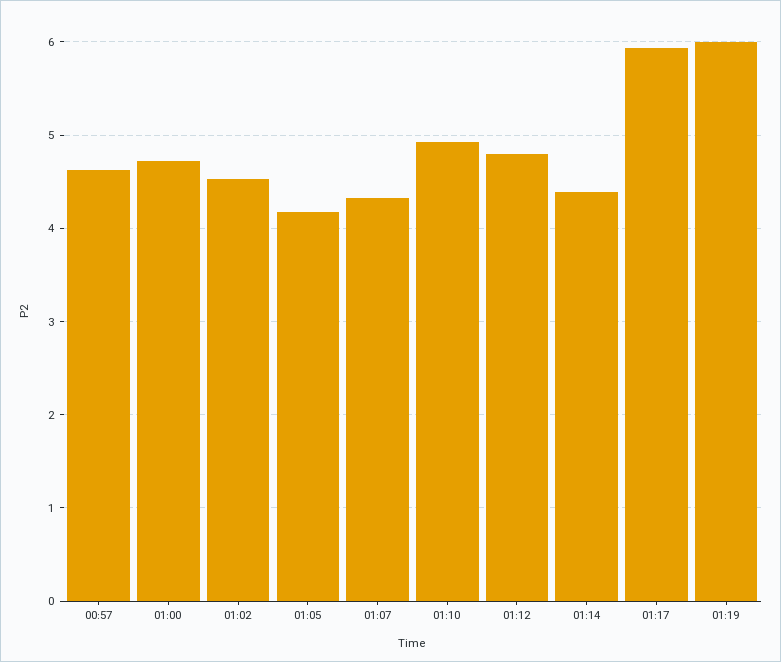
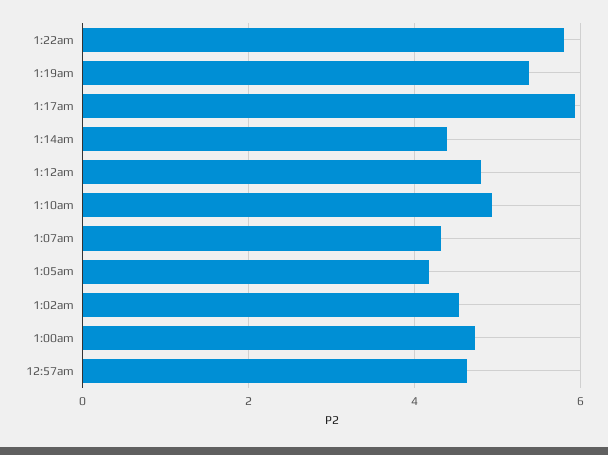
01:19: 6 -> 5.4
1:22am: none -> 5.8

